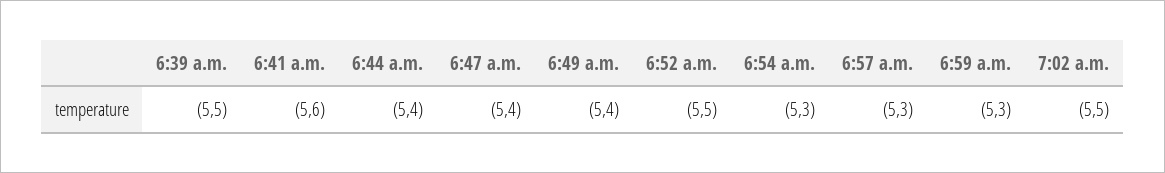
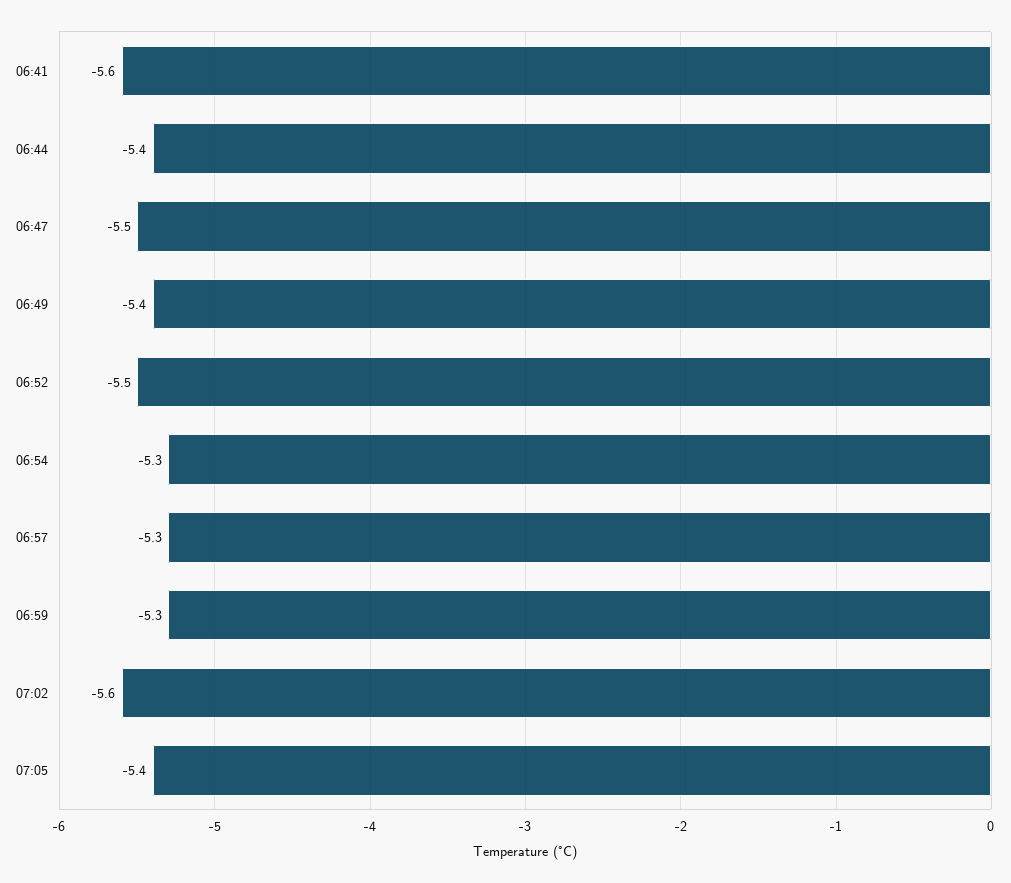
6:39 a.m.: -5.5 -> none
6:47 a.m.: -5.4 -> -5.5
7:02 a.m.: -5.5 -> -5.6
07:05: none -> -5.4

